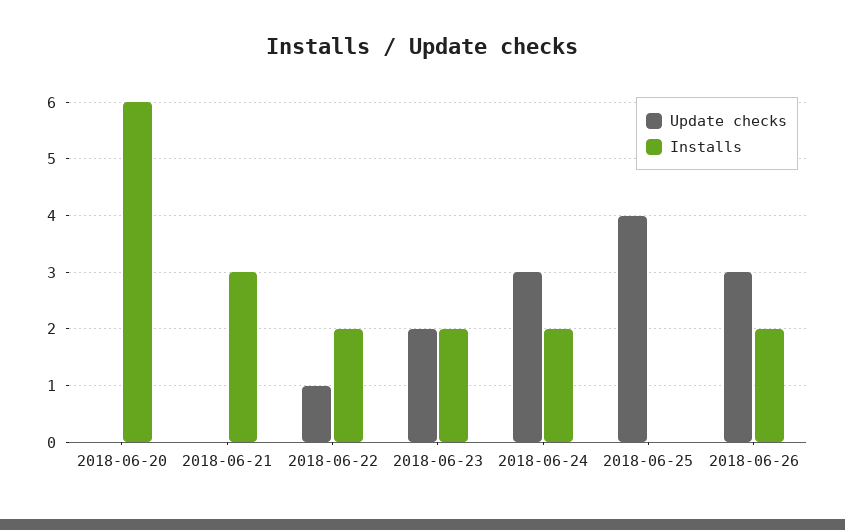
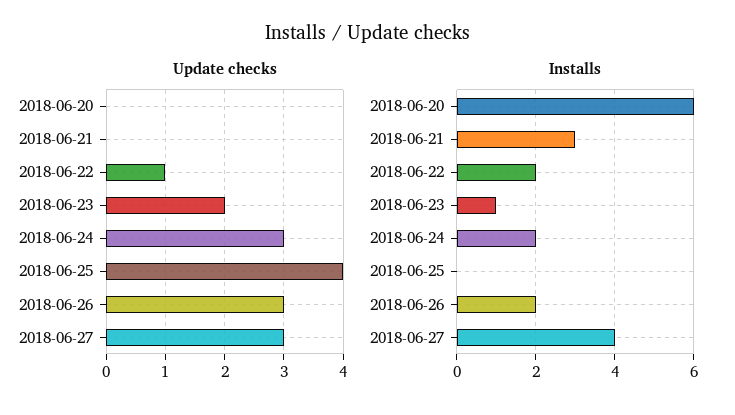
Installs, 2018-06-23: 2 -> 1
Update checks, 2018-06-27: none -> 3
Installs, 2018-06-27: none -> 4

